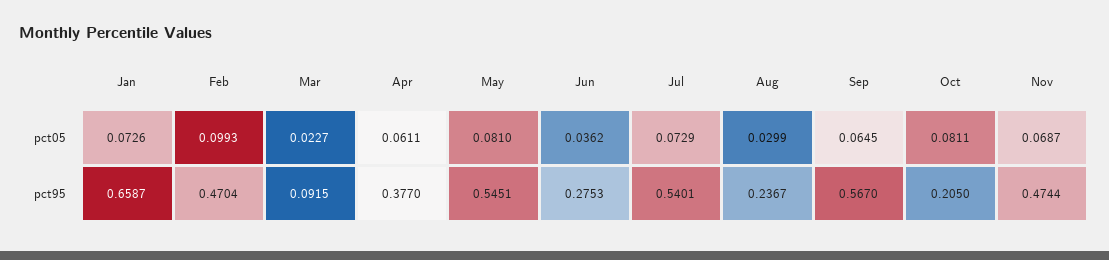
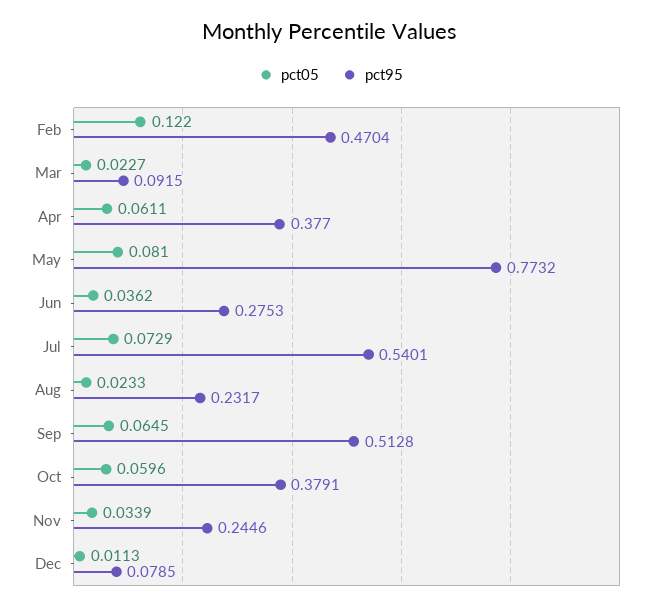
pct05, Jan: 0.0726 -> none
pct05, Feb: 0.0993 -> 0.122
pct05, Aug: 0.0299 -> 0.0233
pct05, Oct: 0.0811 -> 0.0596
pct05, Nov: 0.0687 -> 0.0339
pct95, Jan: 0.6587 -> none
pct95, May: 0.5451 -> 0.7732
pct95, Aug: 0.2367 -> 0.2317
pct95, Sep: 0.567 -> 0.5128
pct95, Oct: 0.205 -> 0.3791
pct95, Nov: 0.4744 -> 0.2446
pct05, Dec: none -> 0.0113
pct95, Dec: none -> 0.0785

